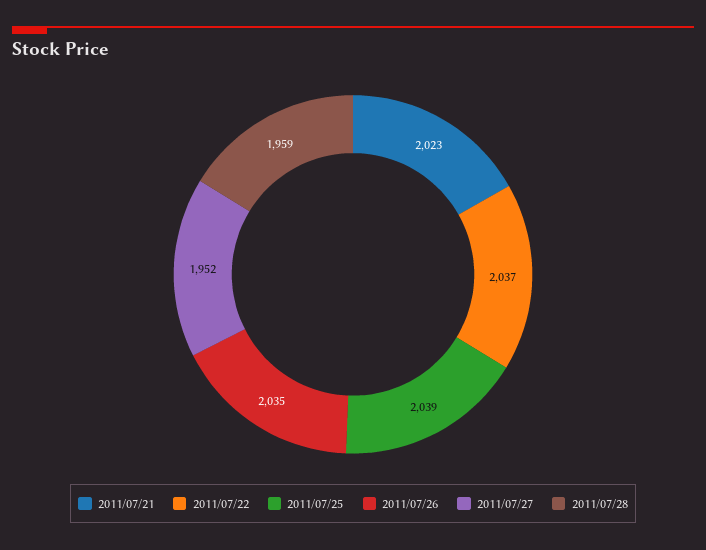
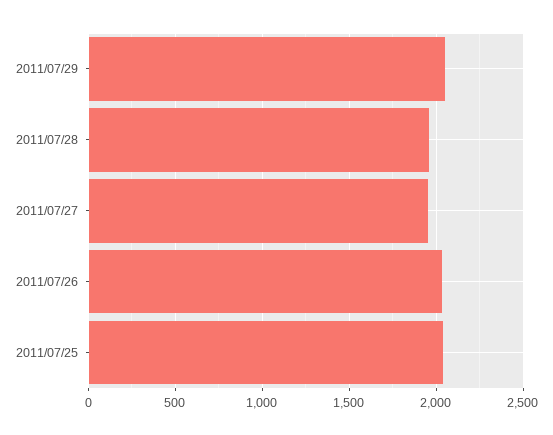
2011/07/21: 2023 -> none
2011/07/22: 2037 -> none
2011/07/29: none -> 2050

